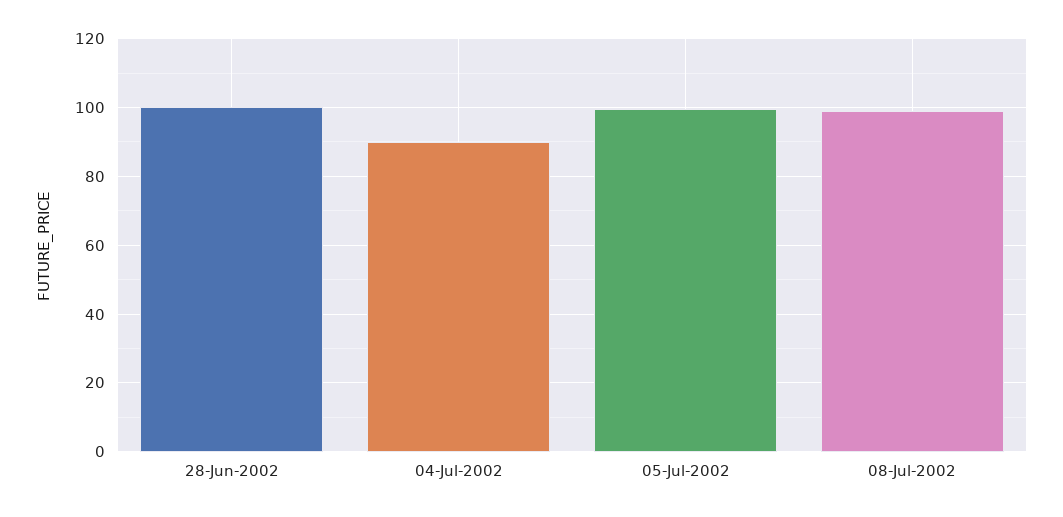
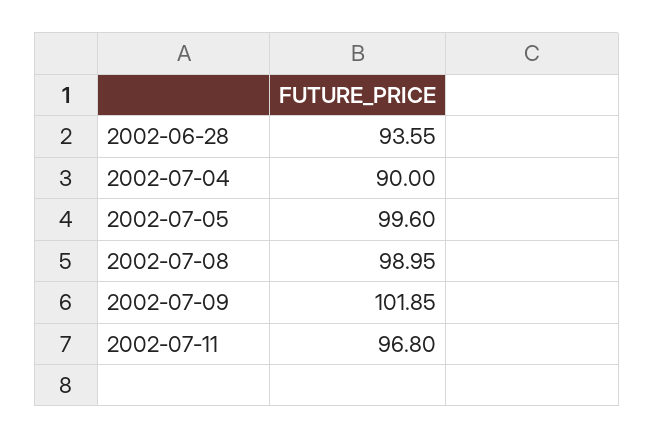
28-Jun-2002: 100 -> 93.55
2002-07-09: none -> 101.85
2002-07-11: none -> 96.8

